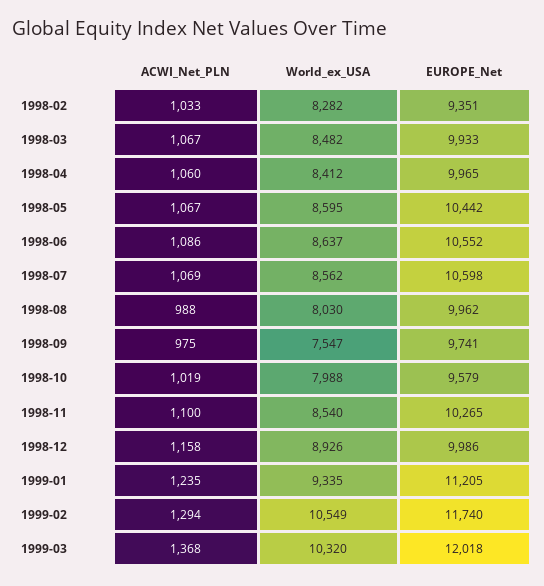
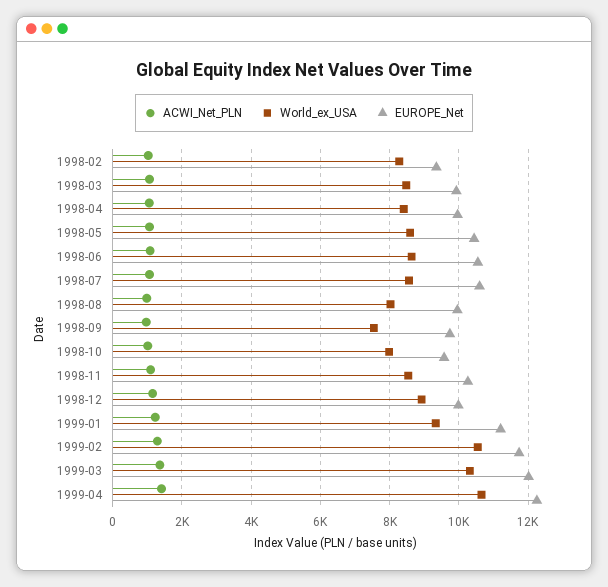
ACWI_Net_PLN, 1999-04: none -> 1400
World_ex_USA, 1999-04: none -> 10600
EUROPE_Net, 1999-04: none -> 12200

